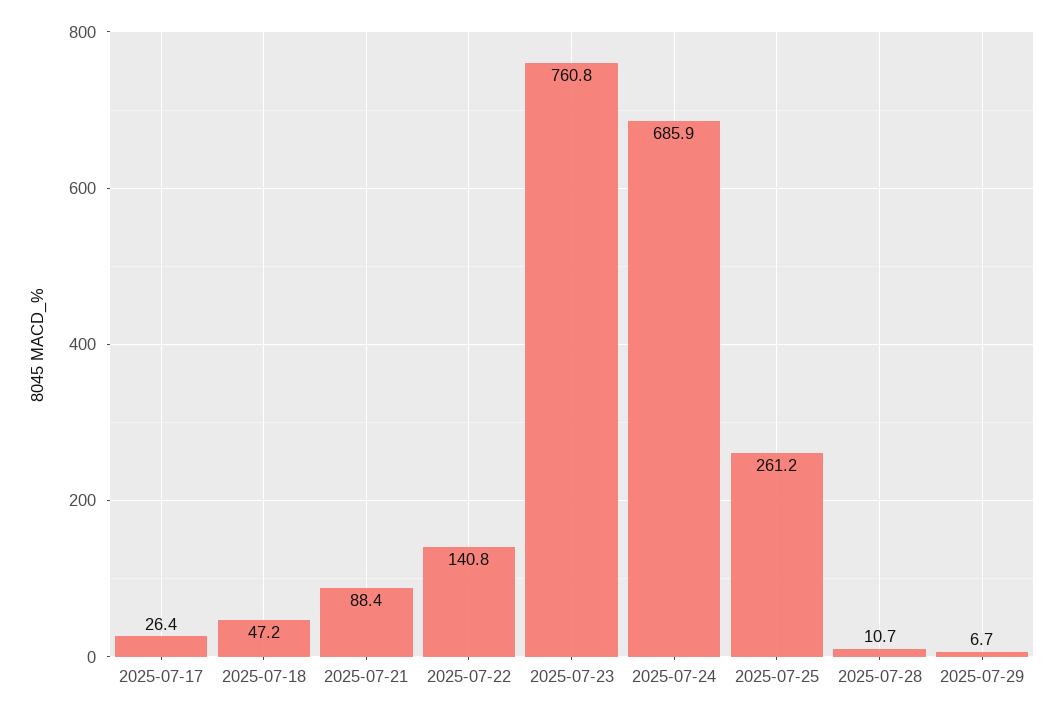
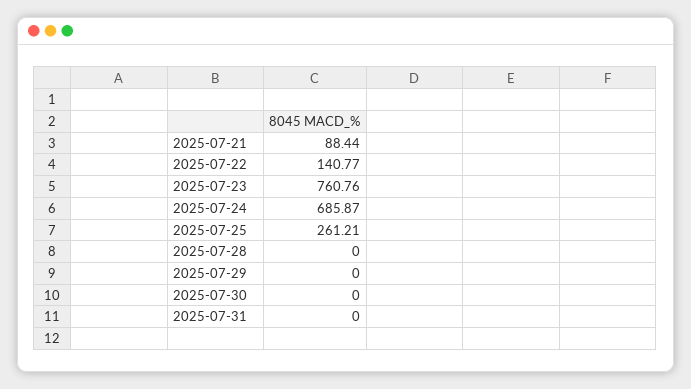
2025-07-17: 26.4 -> none
2025-07-18: 47.2 -> none
2025-07-28: 10.7 -> 0
2025-07-29: 6.7 -> 0
2025-07-30: none -> 0
2025-07-31: none -> 0

